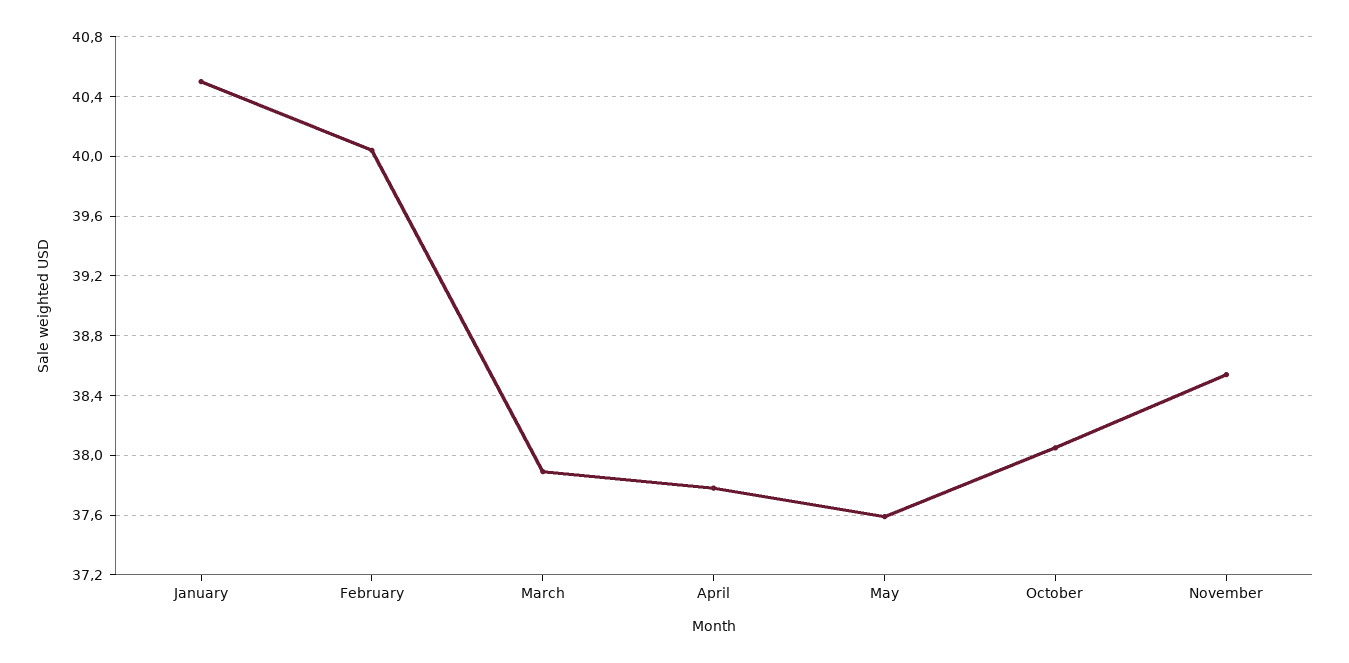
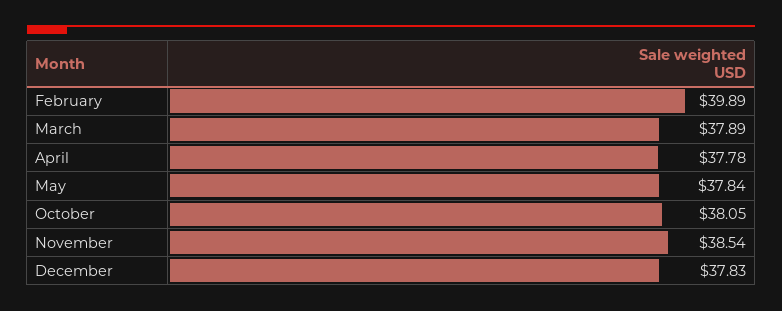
January: 40.5 -> none
February: 40.05 -> 39.89
May: 37.6 -> 37.84
December: none -> 37.83

